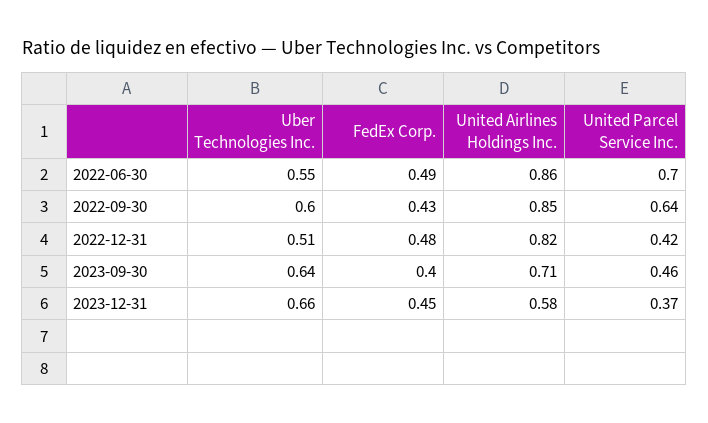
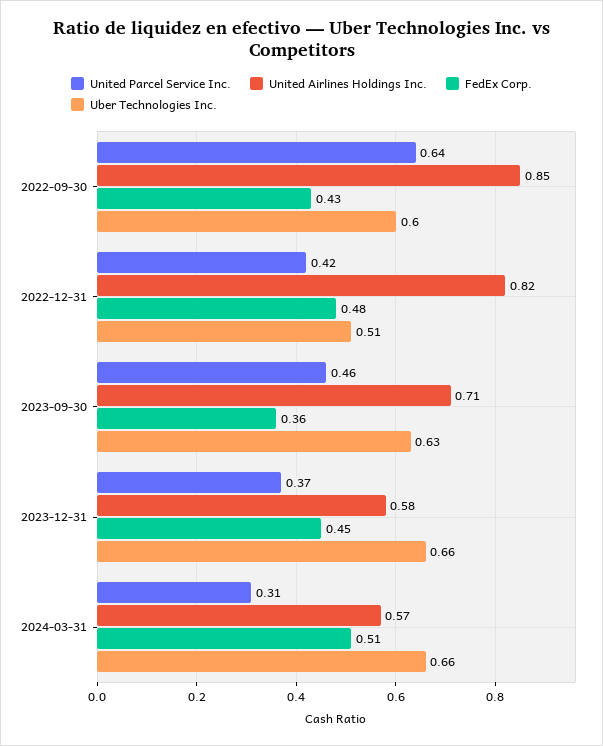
Uber Technologies Inc., 2022-06-30: 0.55 -> none
FedEx Corp., 2022-06-30: 0.49 -> none
United Airlines Holdings Inc., 2022-06-30: 0.86 -> none
United Parcel Service Inc., 2022-06-30: 0.7 -> none
Uber Technologies Inc., 2023-09-30: 0.64 -> 0.63
FedEx Corp., 2023-09-30: 0.4 -> 0.36
United Parcel Service Inc., 2024-03-31: none -> 0.31
United Airlines Holdings Inc., 2024-03-31: none -> 0.57
FedEx Corp., 2024-03-31: none -> 0.51
Uber Technologies Inc., 2024-03-31: none -> 0.66

